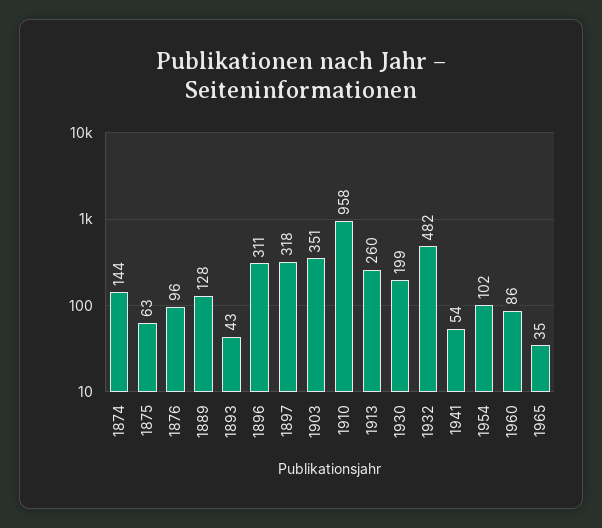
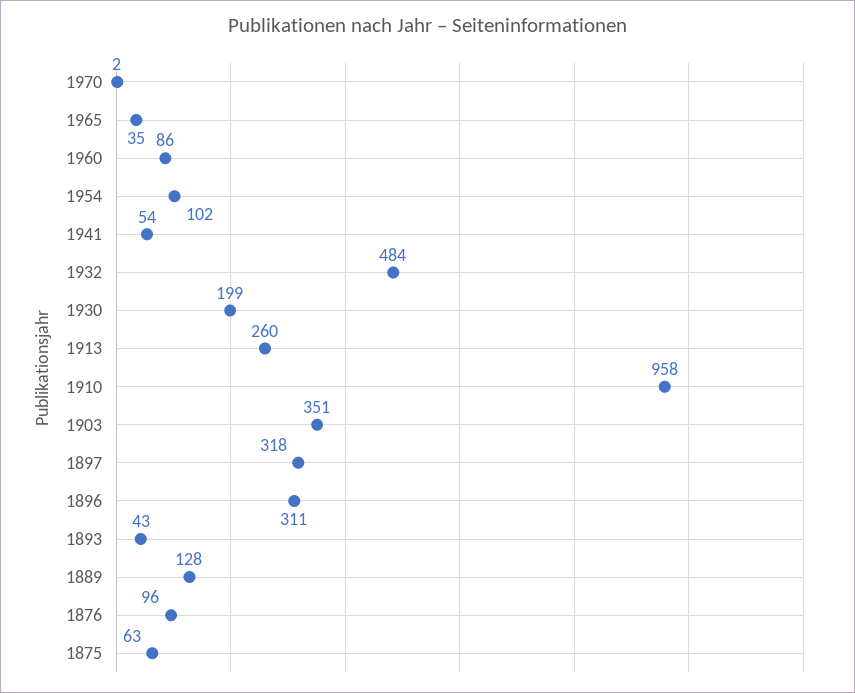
1874: 144 -> none
1932: 482 -> 484
1970: none -> 2

